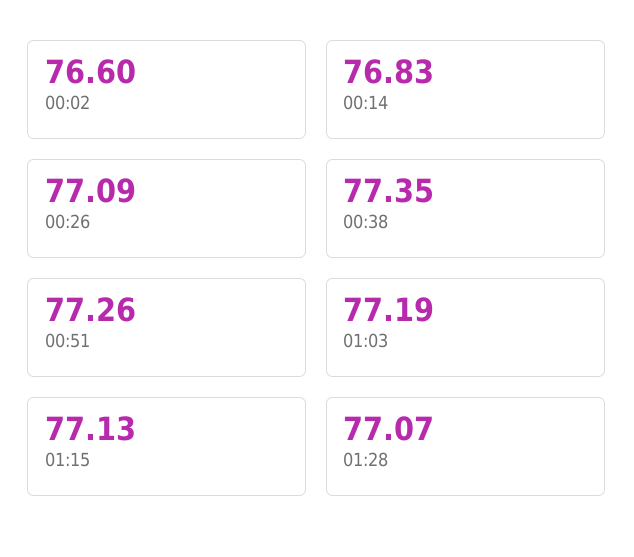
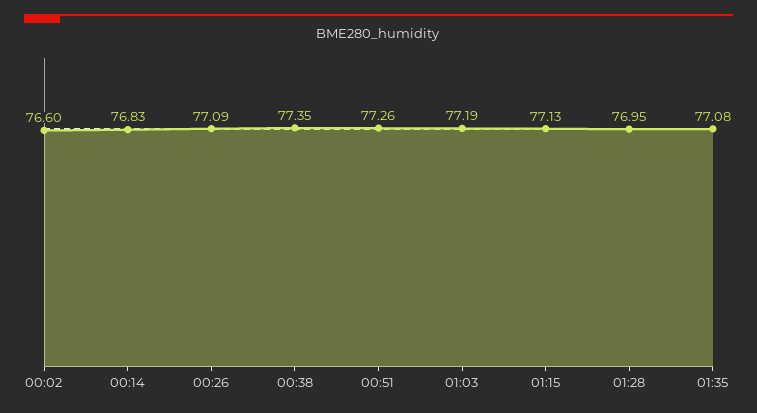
01:28: 77.07 -> 76.95
01:35: none -> 77.08

